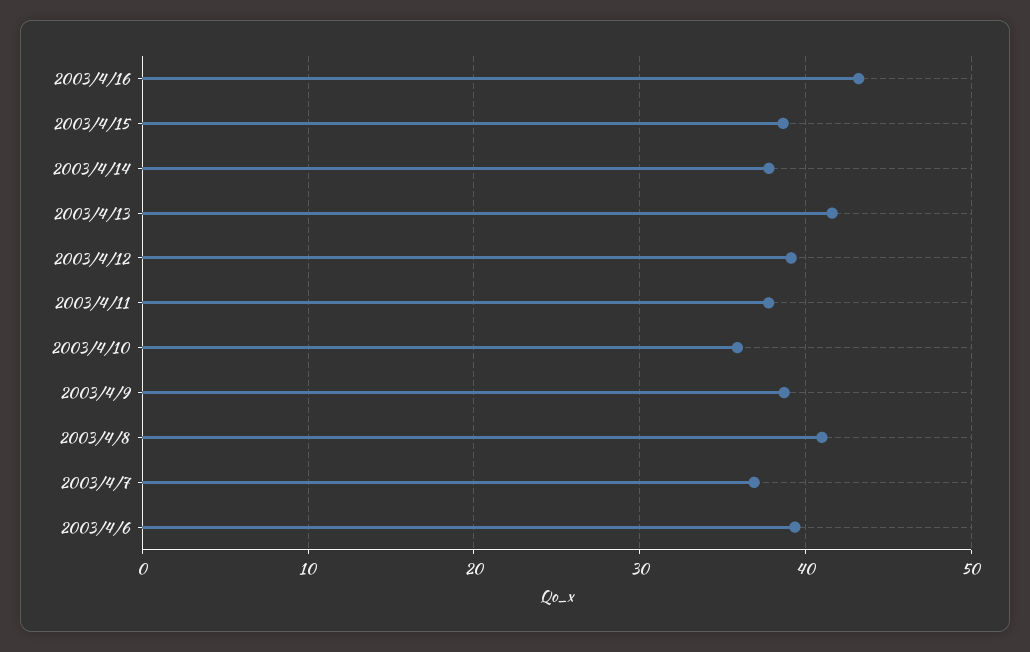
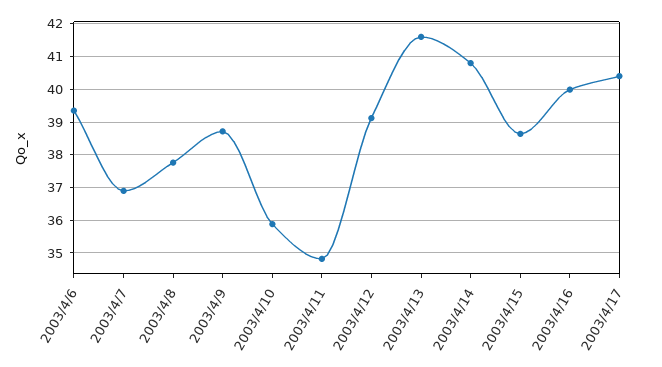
2003/4/16: 43 -> 40
2003/4/14: 38 -> 40.8
2003/4/11: 38 -> 34.8
2003/4/8: 41 -> 37.8
2003/4/17: none -> 40.4

